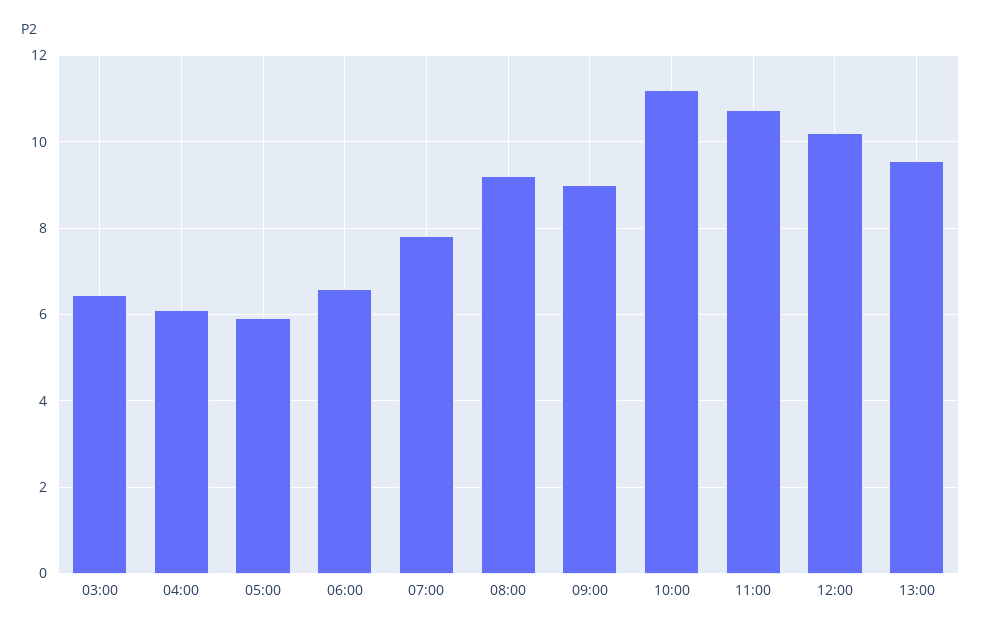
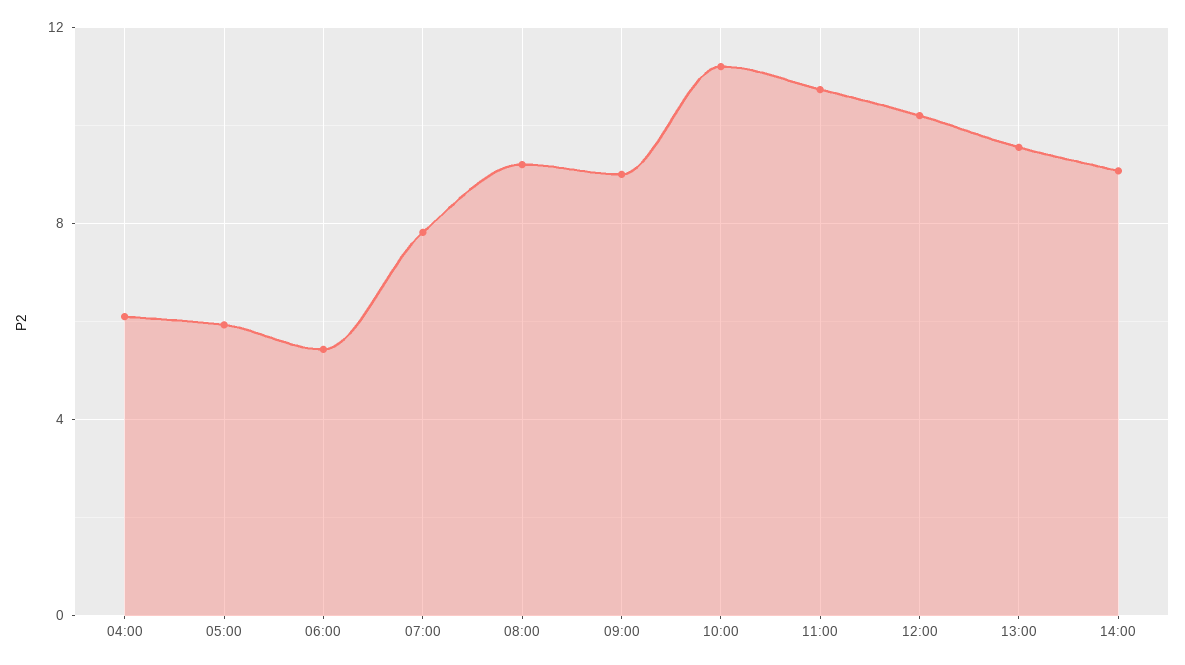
03:00: 6.4 -> none
06:00: 6.6 -> 5.5
14:00: none -> 9

